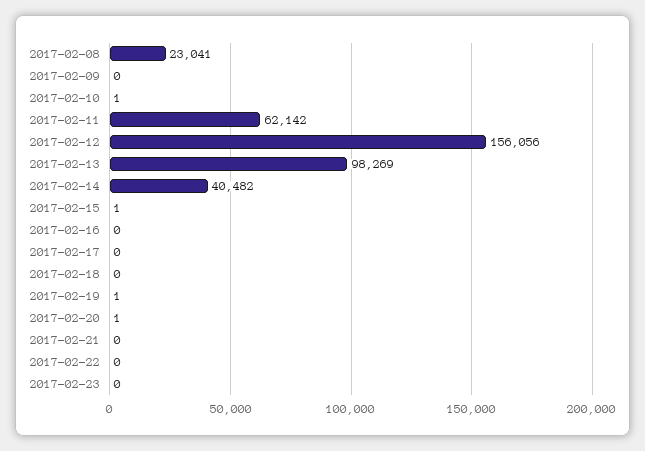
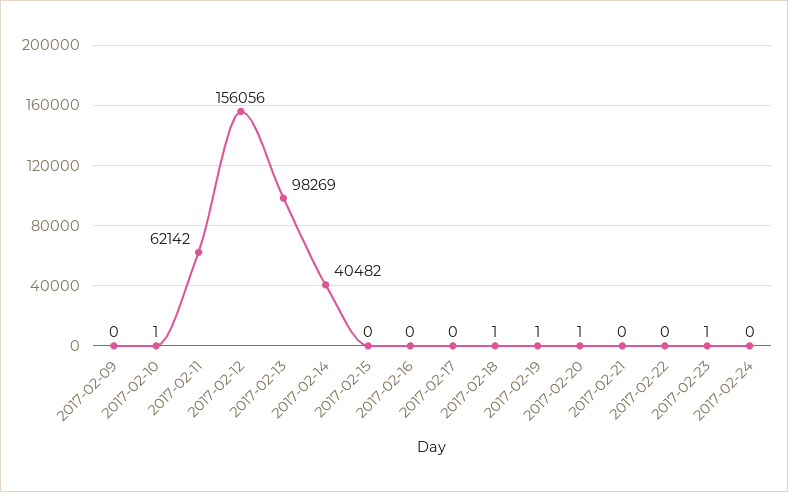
2017-02-08: 23041 -> none
2017-02-15: 1 -> 0
2017-02-18: 0 -> 1
2017-02-23: 0 -> 1
2017-02-24: none -> 0

